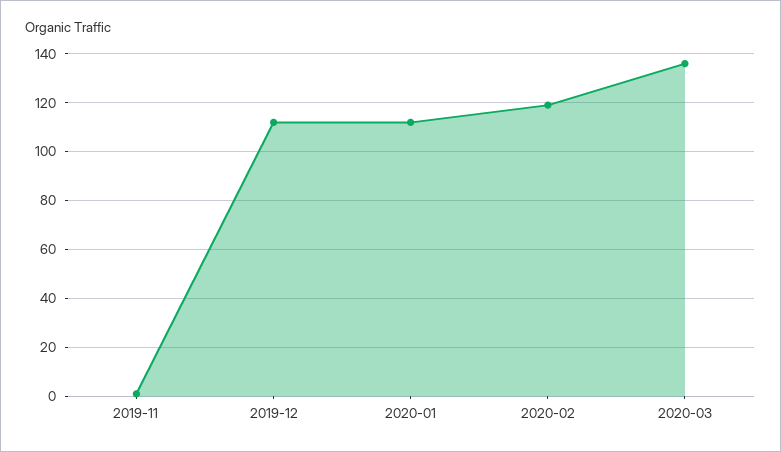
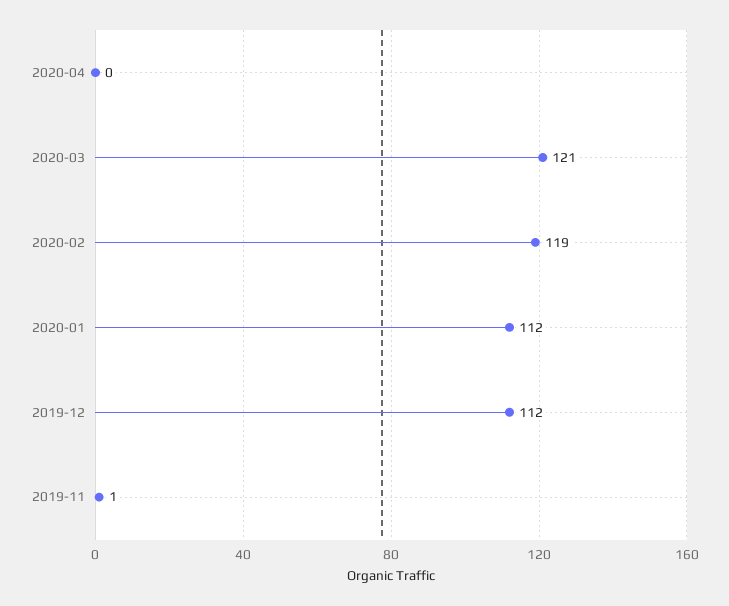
2020-03: 135 -> 121
2020-04: none -> 0

